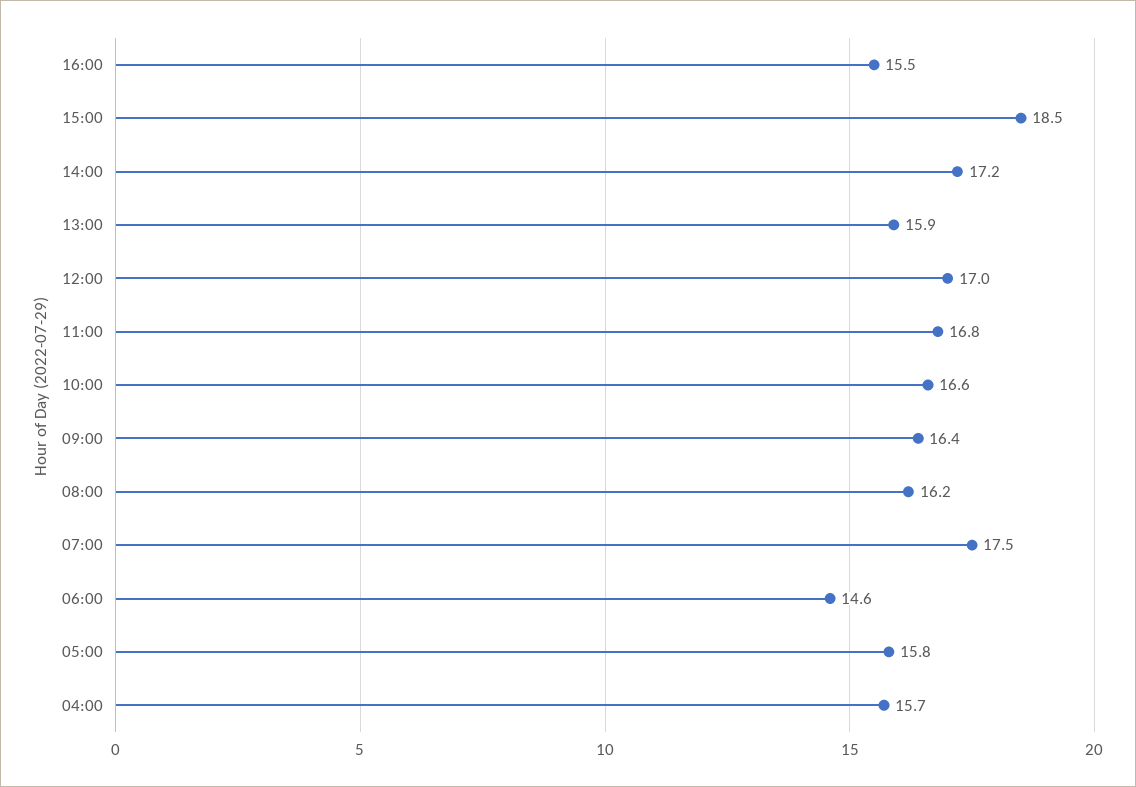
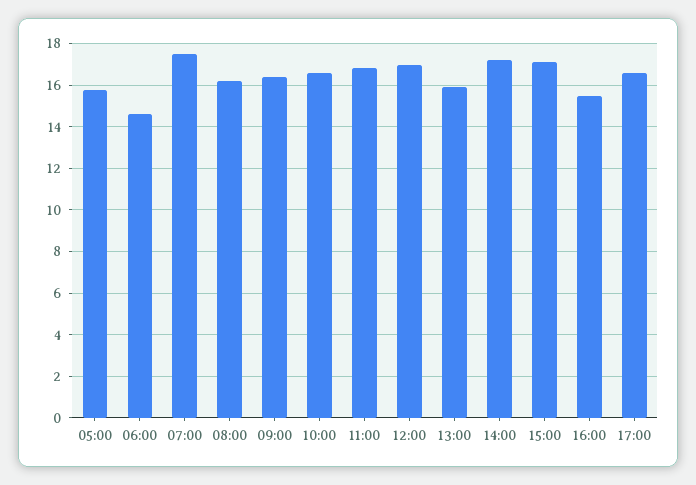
15:00: 18.5 -> 17
04:00: 15.7 -> none
17:00: none -> 16.5

